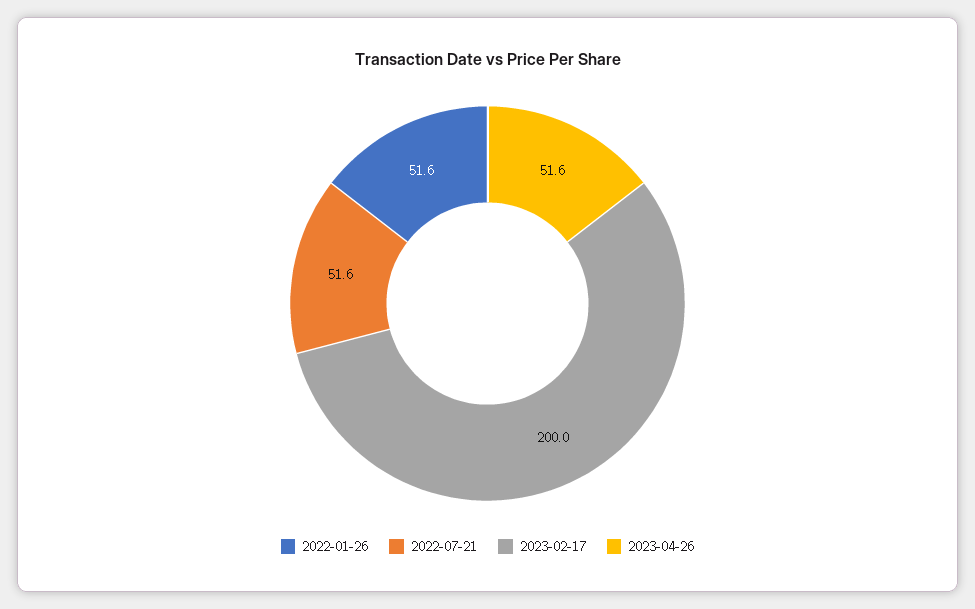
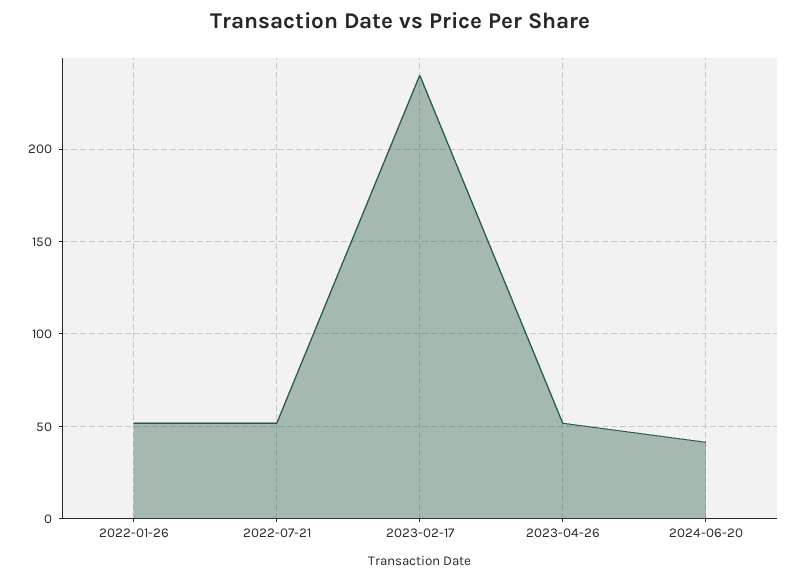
2023-02-17: 200 -> 240
2024-06-20: none -> 40

